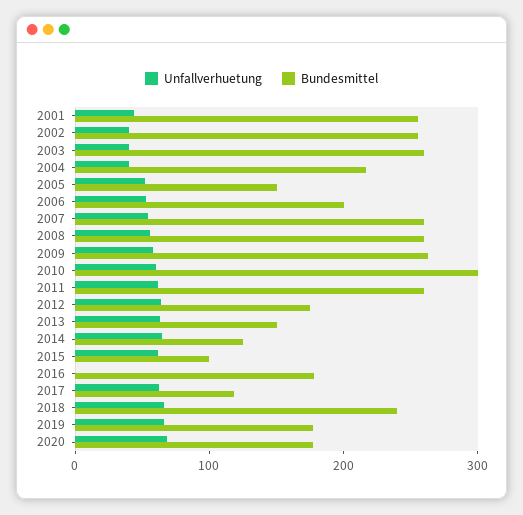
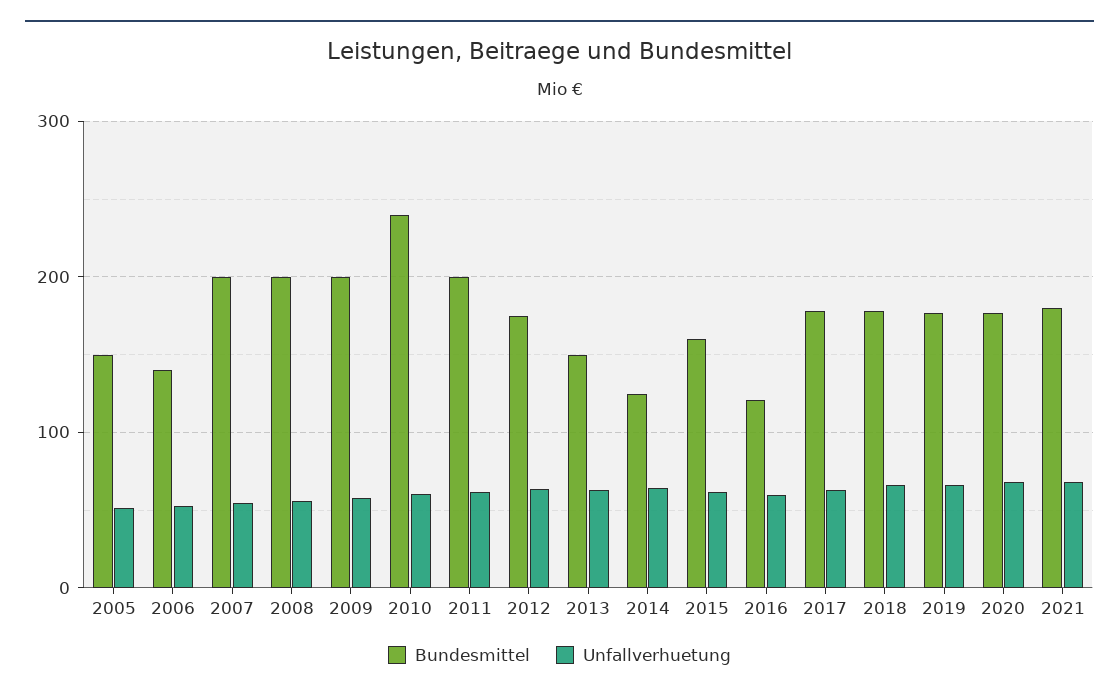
Unfallverhuetung, 2001: 40 -> none
Bundesmittel, 2001: 260 -> none
Unfallverhuetung, 2002: 40 -> none
Bundesmittel, 2002: 260 -> none
Unfallverhuetung, 2003: 40 -> none
Bundesmittel, 2003: 260 -> none
Unfallverhuetung, 2004: 40 -> none
Bundesmittel, 2004: 220 -> none
Bundesmittel, 2006: 200 -> 140
Bundesmittel, 2007: 260 -> 200
Bundesmittel, 2008: 260 -> 200
Bundesmittel, 2009: 260 -> 200
Bundesmittel, 2010: 300 -> 240
Bundesmittel, 2011: 260 -> 200
Bundesmittel, 2015: 100 -> 160
Unfallverhuetung, 2016: 0 -> 60
Bundesmittel, 2016: 180 -> 120
Bundesmittel, 2017: 120 -> 180
Bundesmittel, 2018: 240 -> 180
Bundesmittel, 2021: none -> 180
Unfallverhuetung, 2021: none -> 70

